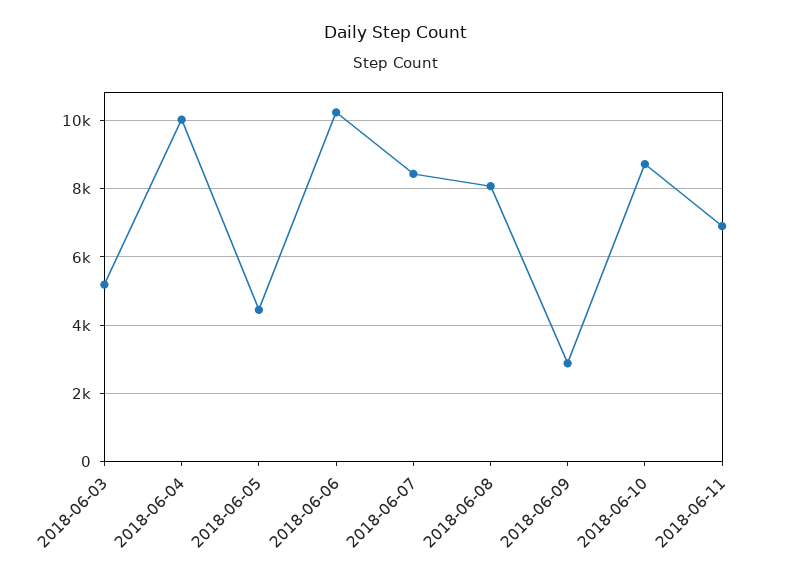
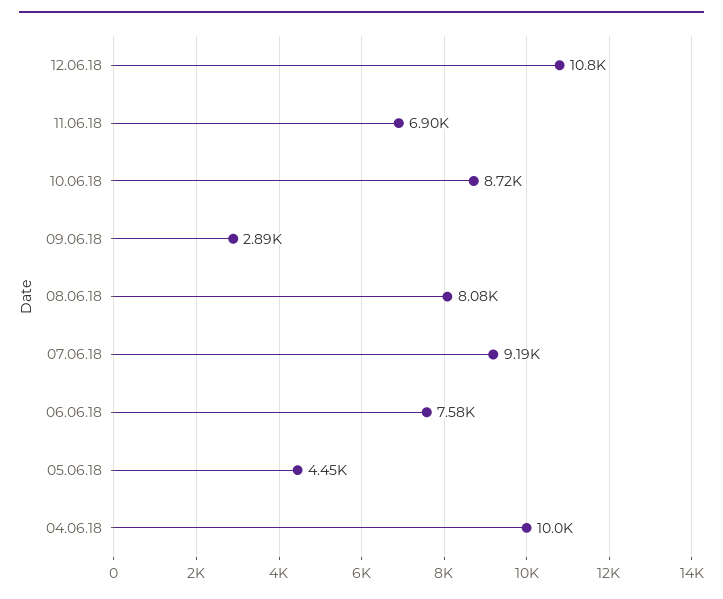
2018-06-03: 5200 -> none
2018-06-06: 10200 -> 7580
2018-06-07: 8400 -> 9190
12.06.18: none -> 10800

